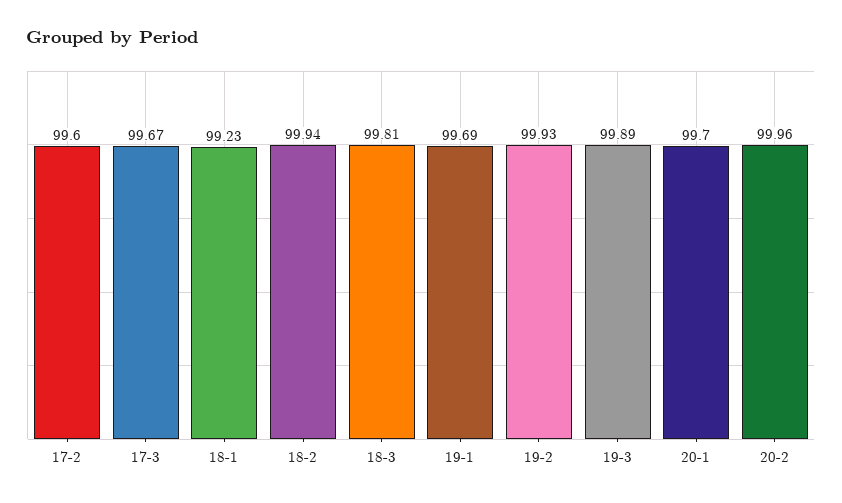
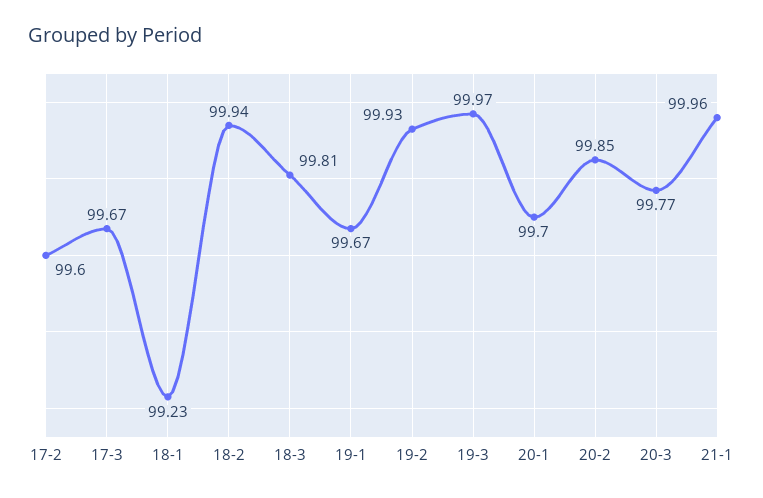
19-1: 99.69 -> 99.67
19-3: 99.89 -> 99.97
20-2: 99.96 -> 99.85
20-3: none -> 99.77
21-1: none -> 99.96

